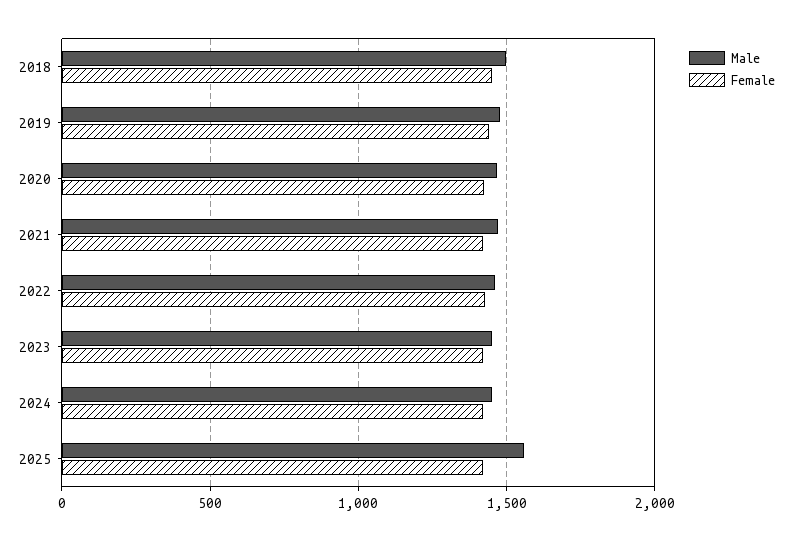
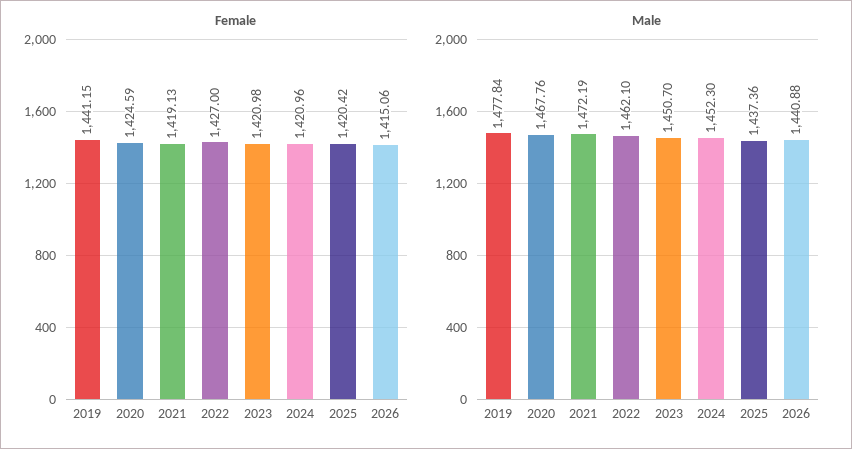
Male, 2018: 1500 -> none
Female, 2018: 1450 -> none
Male, 2025: 1550 -> 1437.36
Female, 2026: none -> 1415.06
Male, 2026: none -> 1440.88

